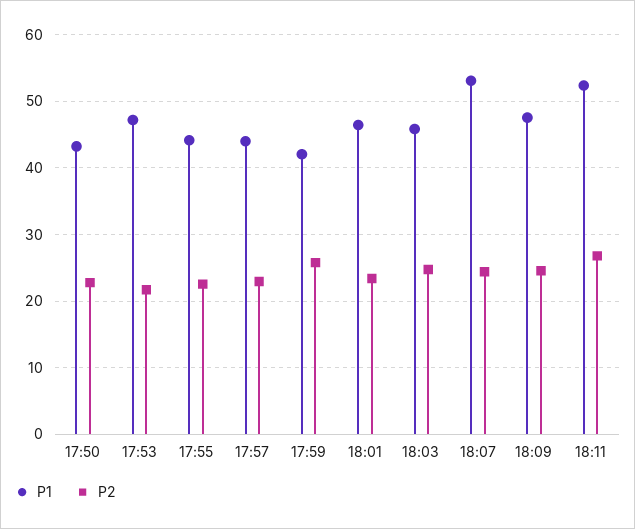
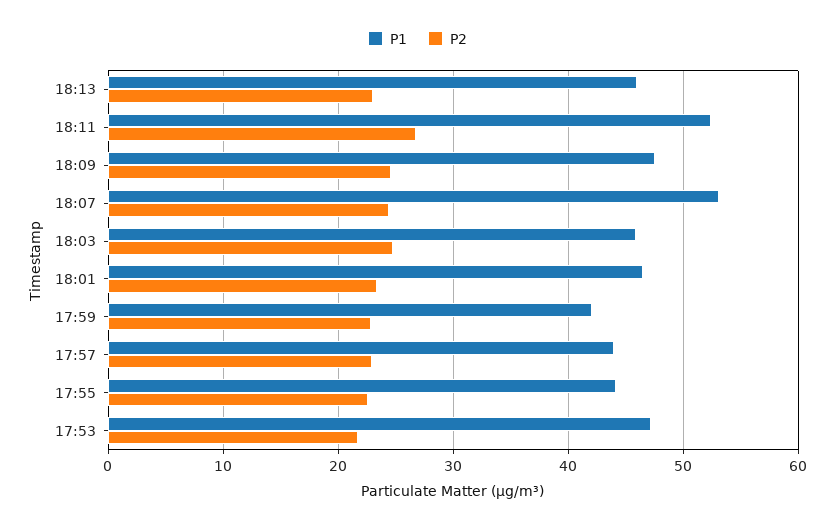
P1, 17:50: 43 -> none
P2, 17:50: 23 -> none
P2, 17:59: 26 -> 23
P1, 18:13: none -> 46
P2, 18:13: none -> 23

